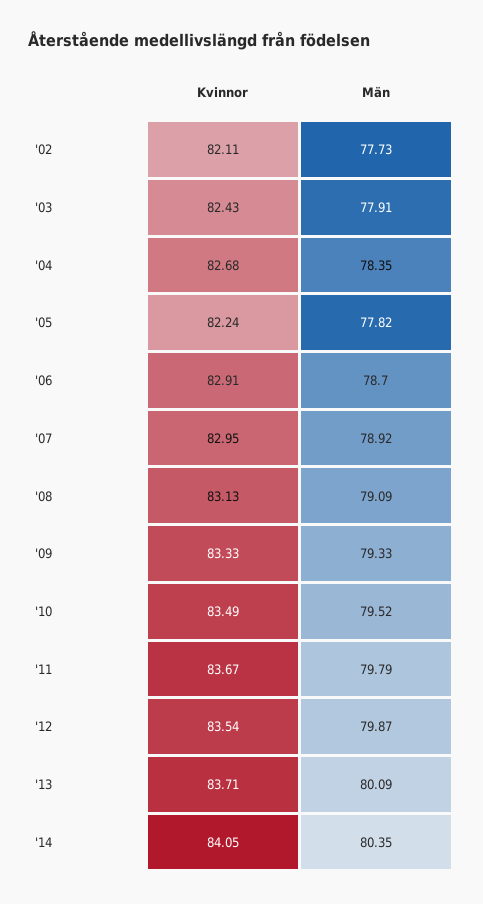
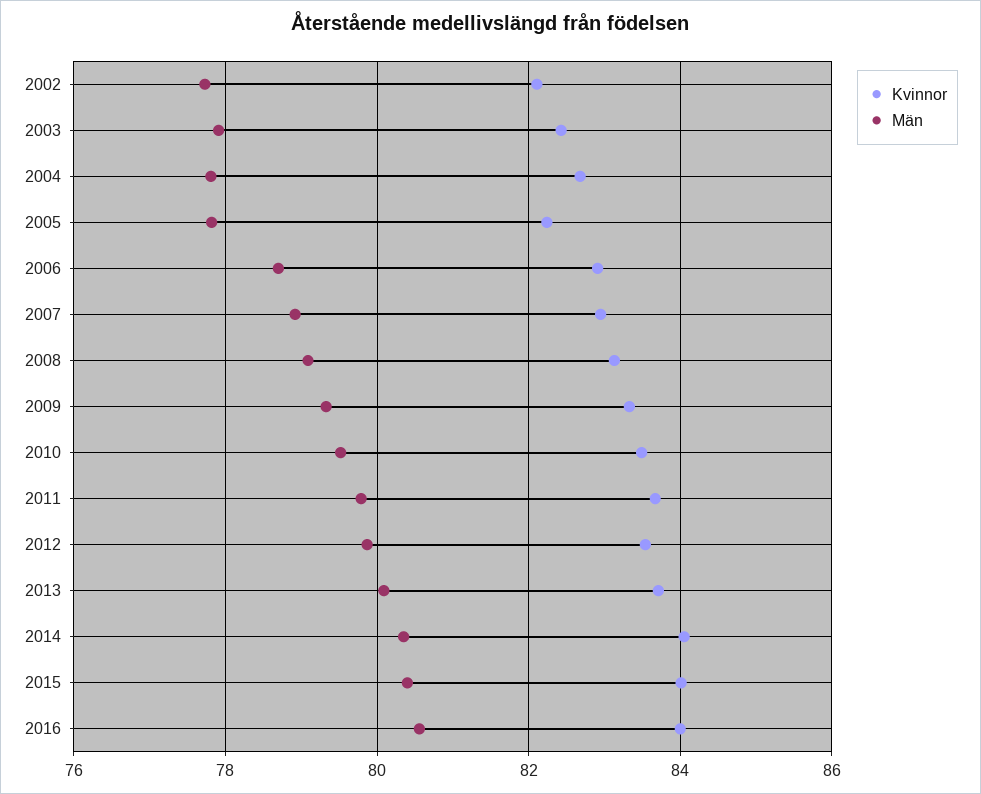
Män, '04: 78.35 -> 77.8
Kvinnor, 2015: none -> 84
Män, 2015: none -> 80.4
Kvinnor, 2016: none -> 84
Män, 2016: none -> 80.6

